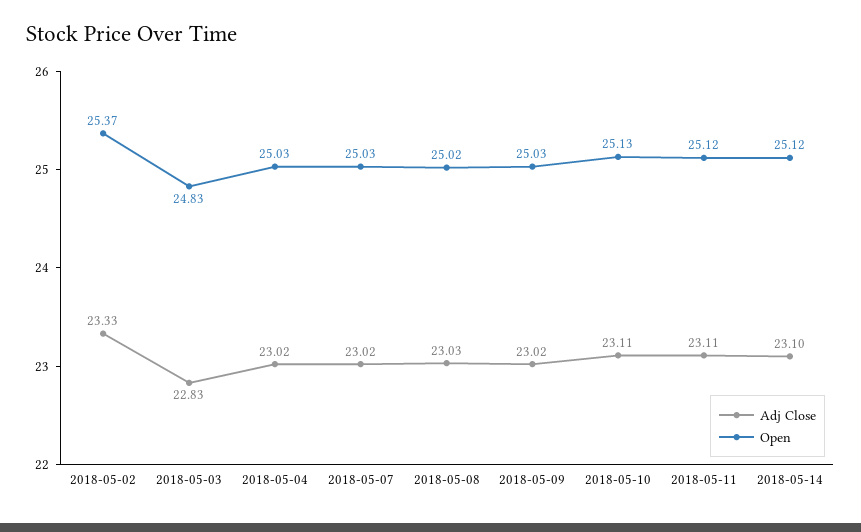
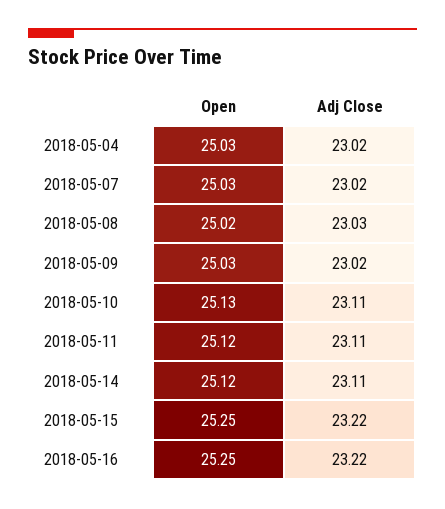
Adj Close, 2018-05-02: 23.33 -> none
Open, 2018-05-02: 25.37 -> none
Adj Close, 2018-05-03: 22.83 -> none
Open, 2018-05-03: 24.83 -> none
Adj Close, 2018-05-14: 23.1 -> 23.11
Open, 2018-05-15: none -> 25.25
Adj Close, 2018-05-15: none -> 23.22
Open, 2018-05-16: none -> 25.25
Adj Close, 2018-05-16: none -> 23.22

